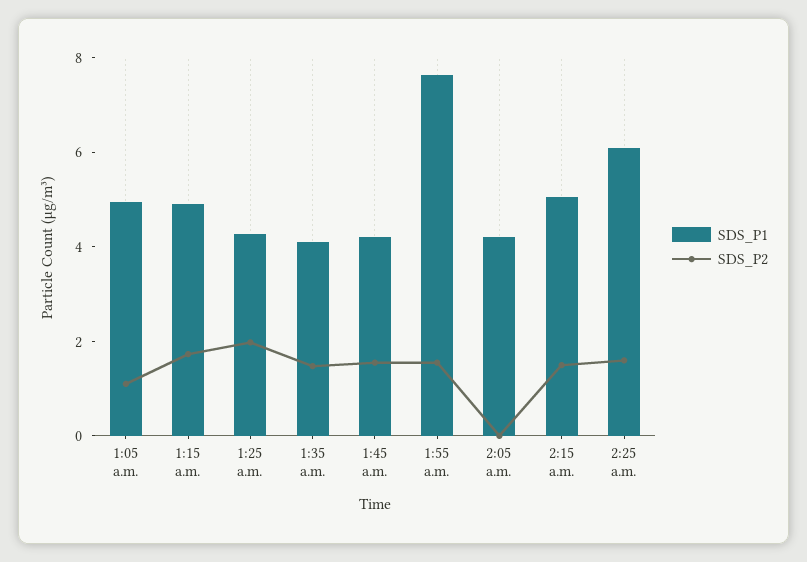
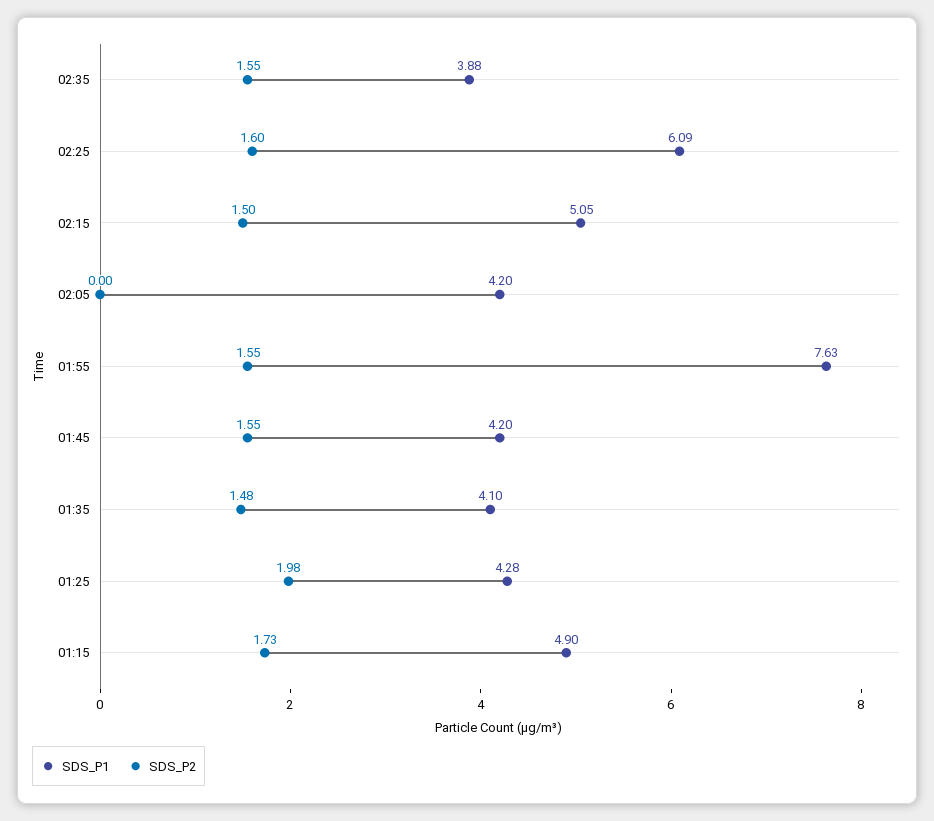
SDS_P1, 1:05 a.m.: 5 -> none
SDS_P2, 1:05 a.m.: 1 -> none
SDS_P1, 02:35: none -> 3.88
SDS_P2, 02:35: none -> 1.55

